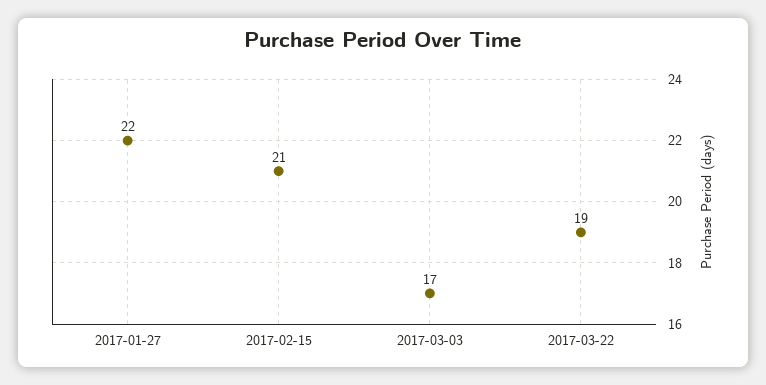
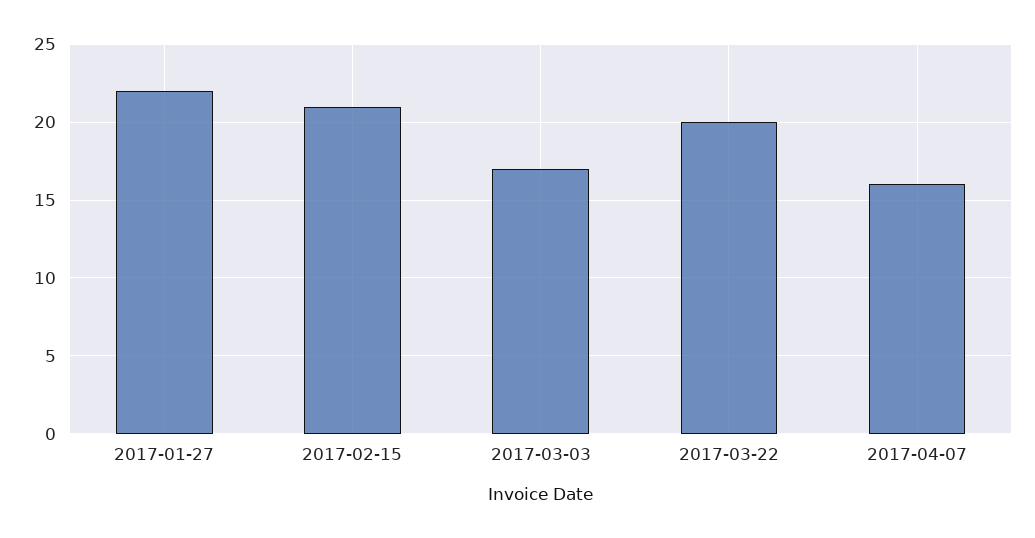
2017-03-22: 19 -> 20
2017-04-07: none -> 16

